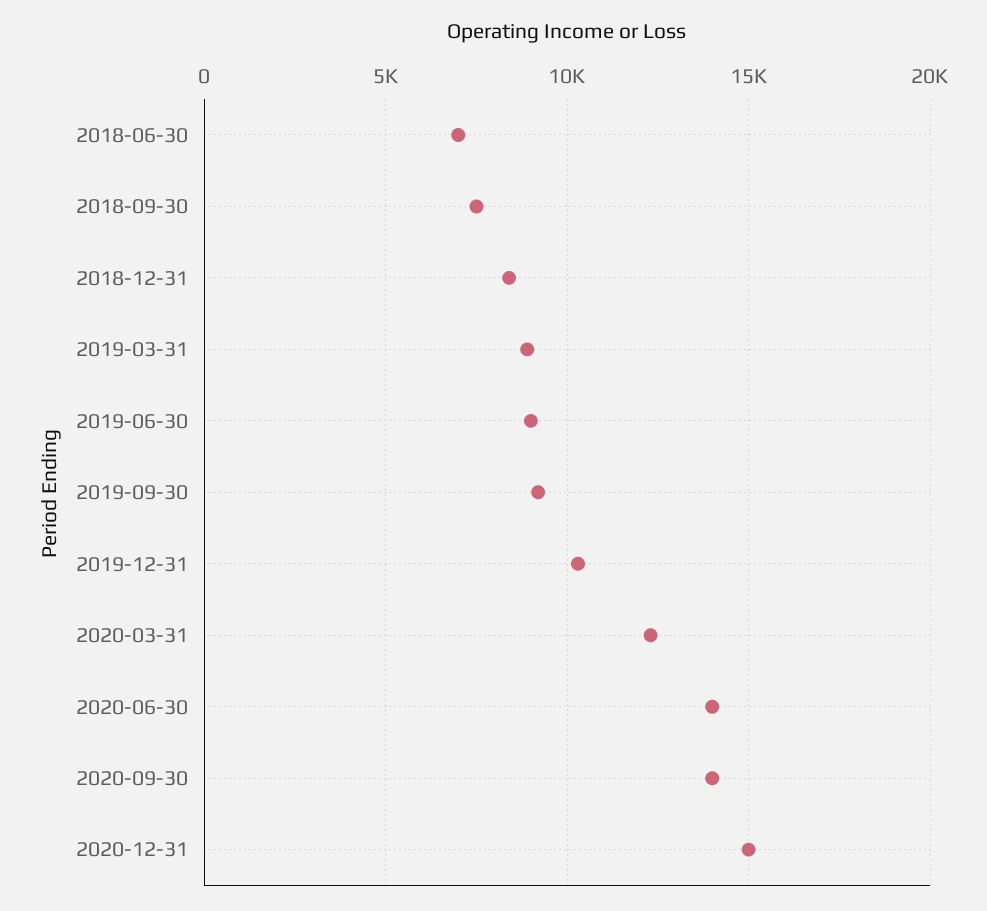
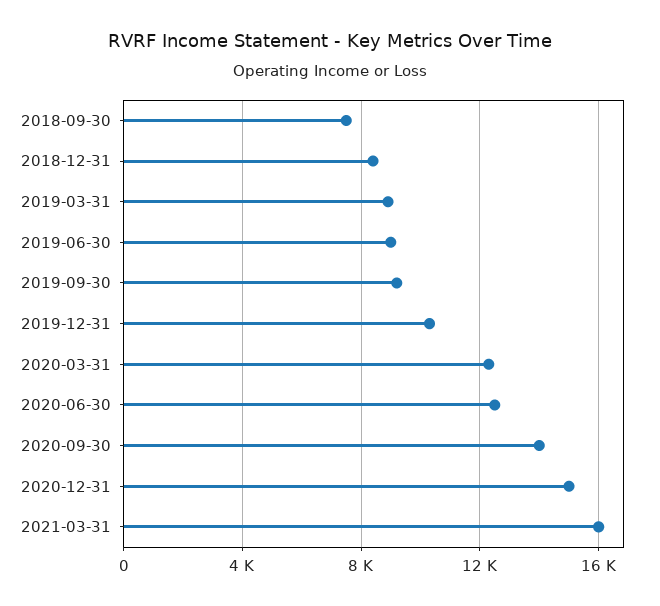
2018-06-30: 7000 -> none
2020-06-30: 14000 -> 12500
2021-03-31: none -> 16000

